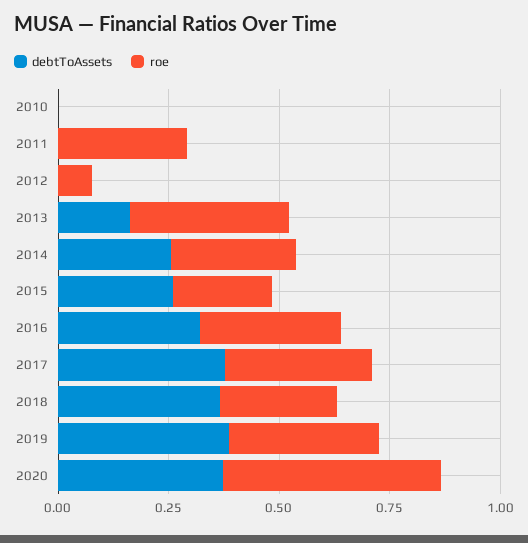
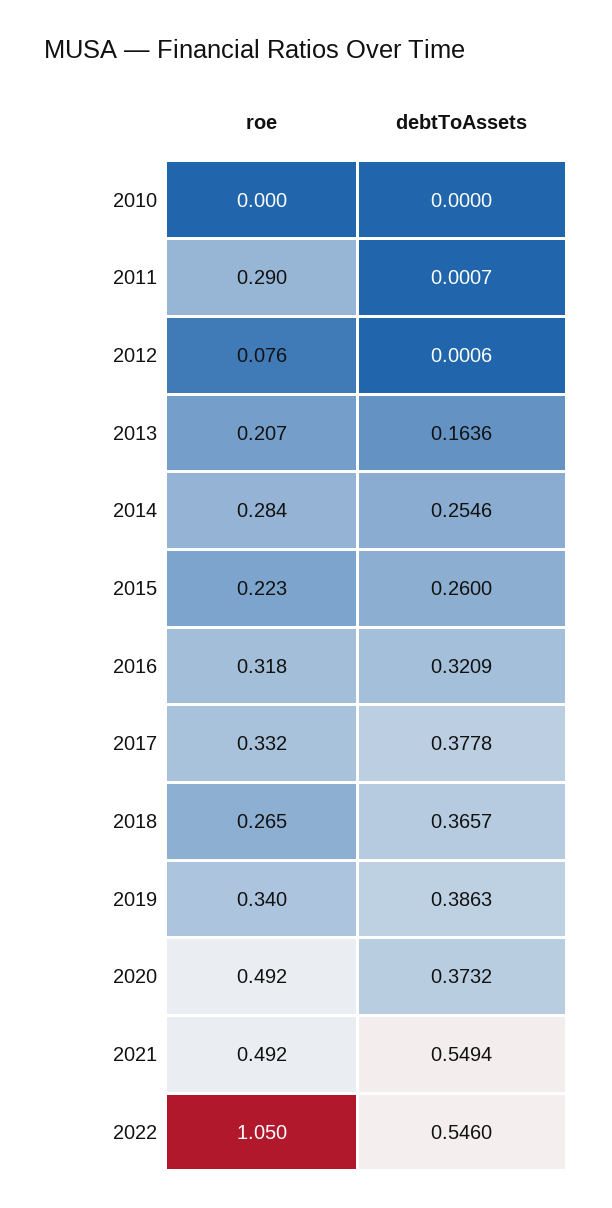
roe, 2013: 0.35 -> 0.207
roe, 2021: none -> 0.492
debtToAssets, 2021: none -> 0.5494
roe, 2022: none -> 1.05
debtToAssets, 2022: none -> 0.546

